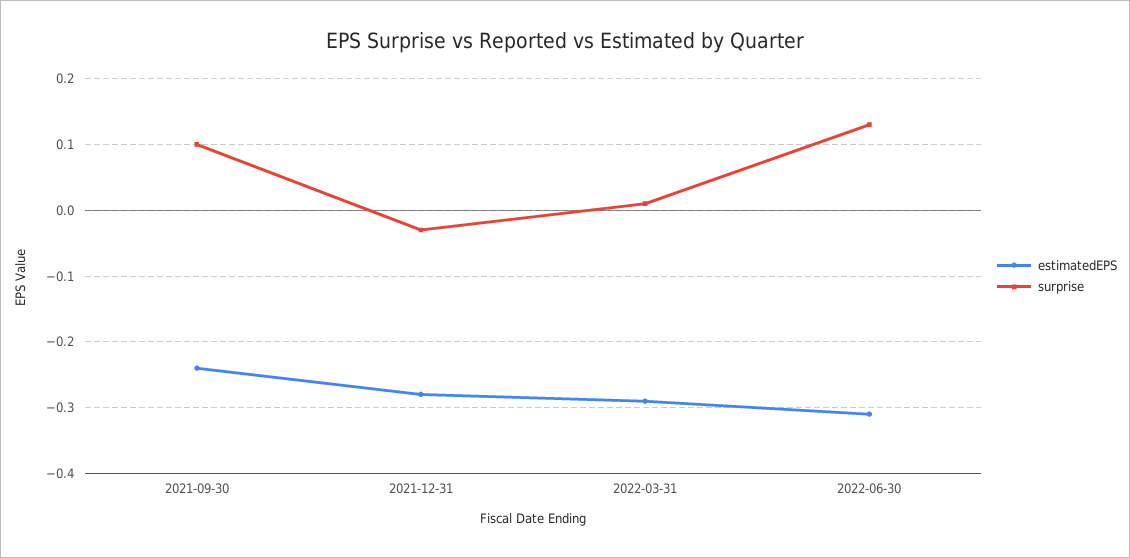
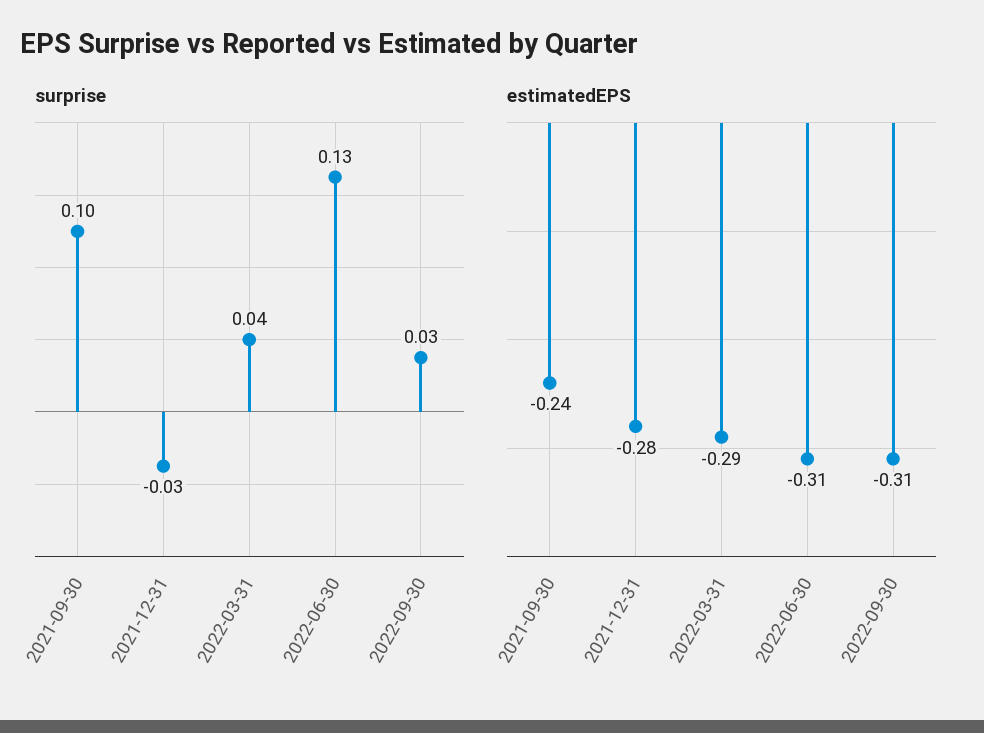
surprise, 2022-03-31: 0.01 -> 0.04
surprise, 2022-09-30: none -> 0.03
estimatedEPS, 2022-09-30: none -> -0.31

